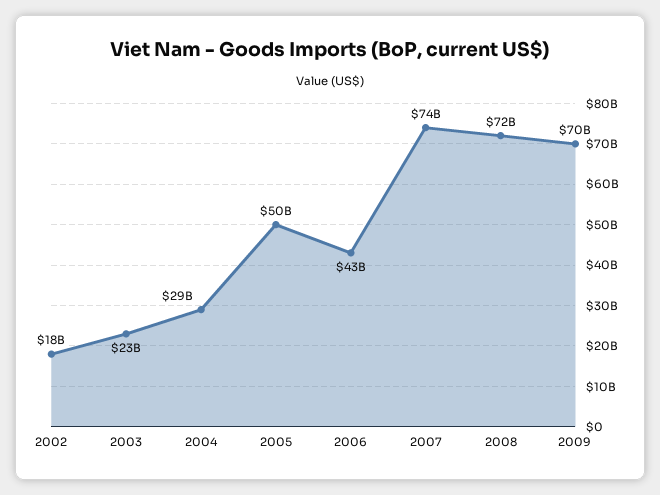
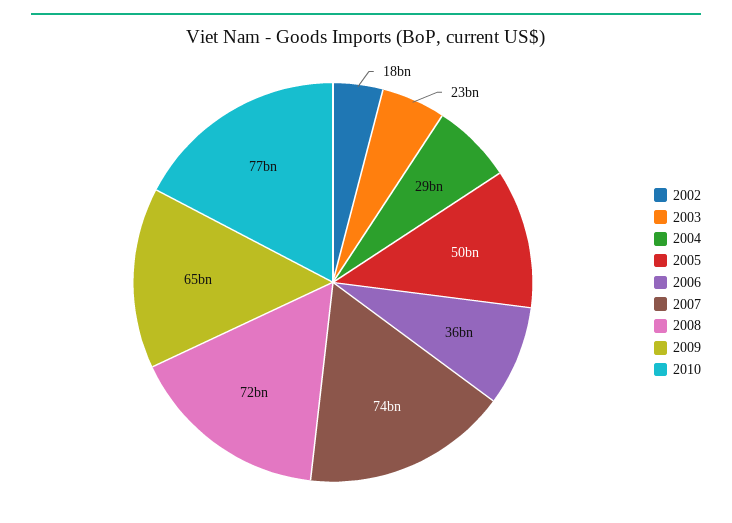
2006: 43000000000 -> 36000000000
2009: 70000000000 -> 65000000000
2010: none -> 77000000000

